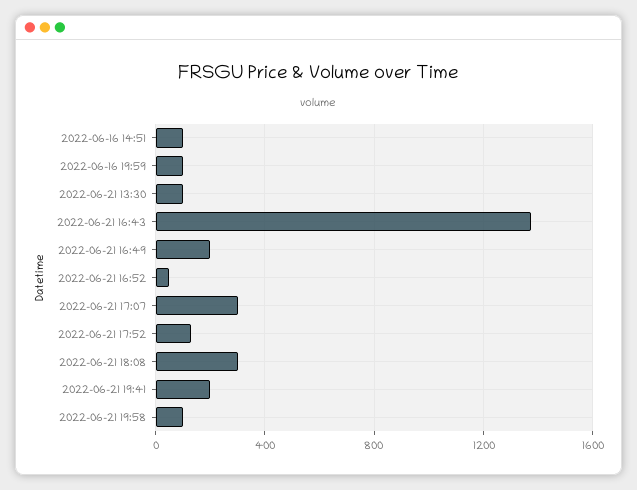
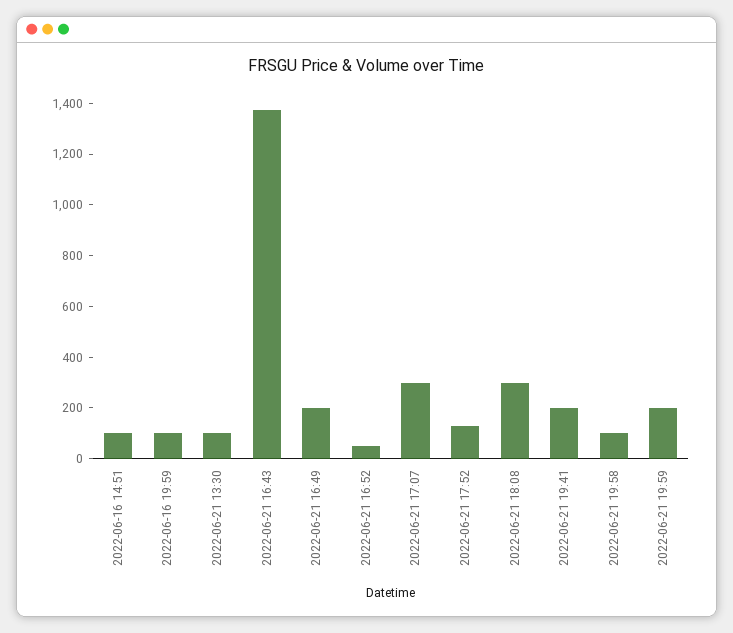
2022-06-21 19:59: none -> 200

